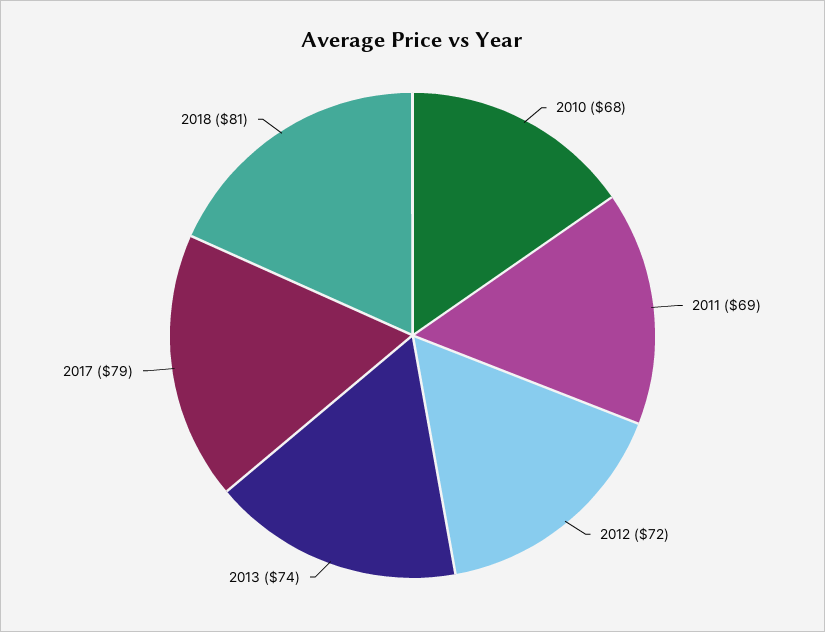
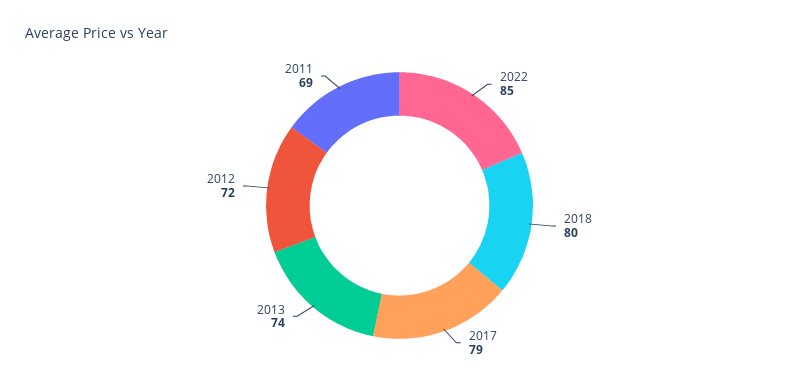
2010: 68 -> none
2018: 81 -> 80
2022: none -> 85

